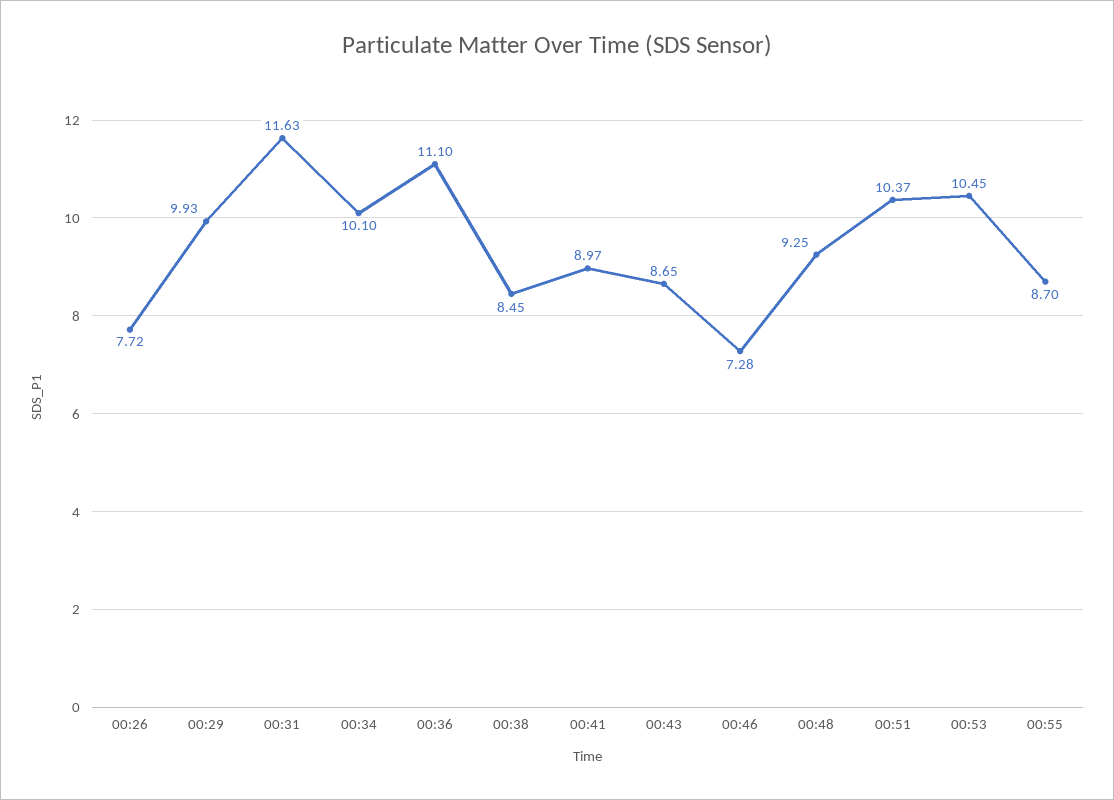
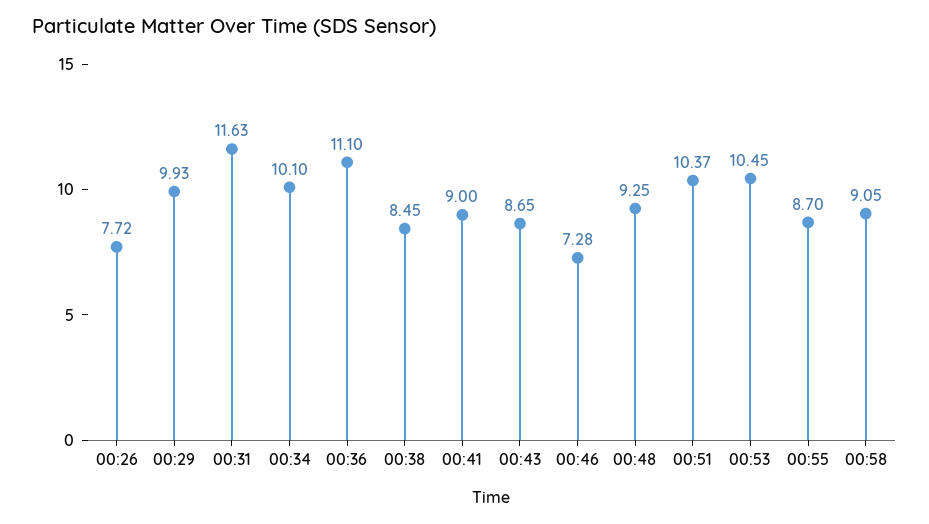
00:41: 8.97 -> 9
00:58: none -> 9.05

